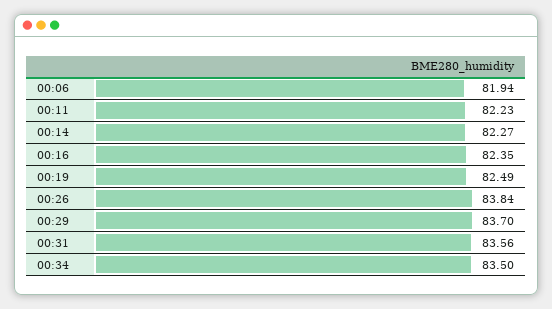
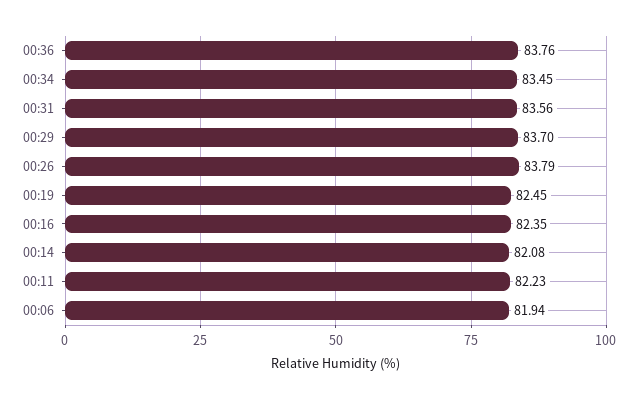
00:14: 82.27 -> 82.08
00:19: 82.49 -> 82.45
00:26: 83.84 -> 83.79
00:34: 83.5 -> 83.45
00:36: none -> 83.76

